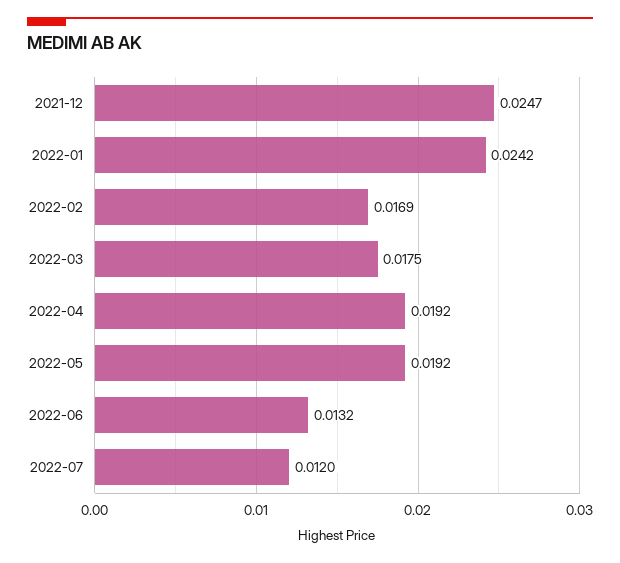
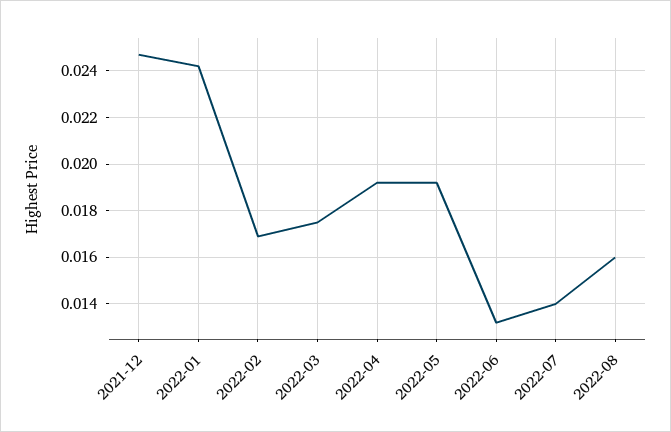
2022-07: 0.012 -> 0.014
2022-08: none -> 0.016

